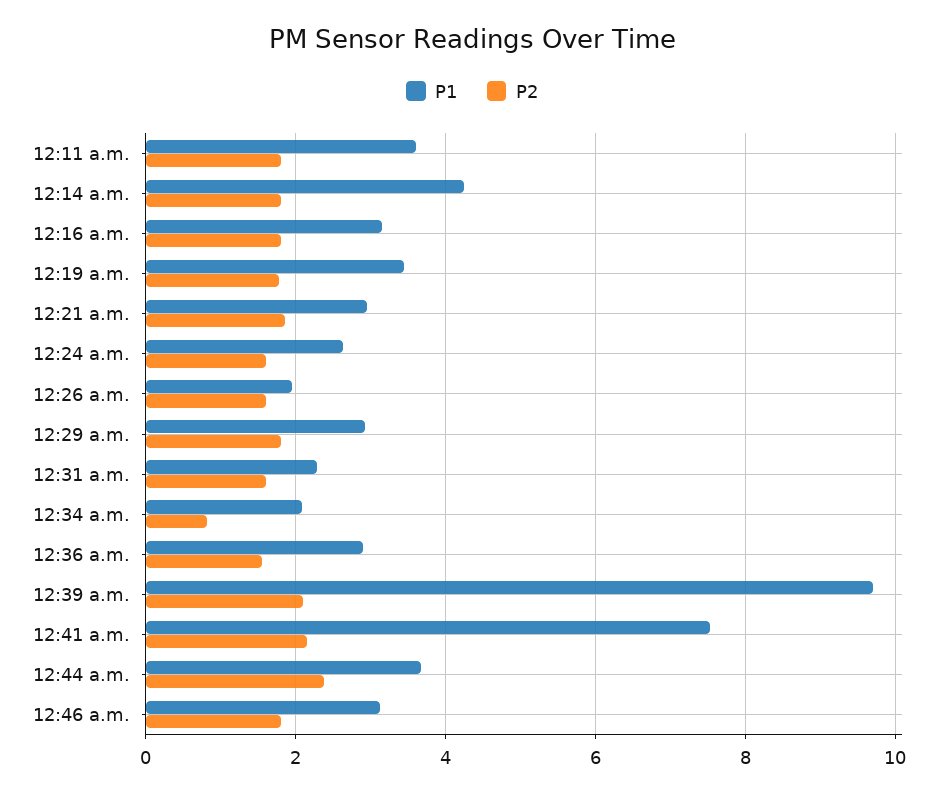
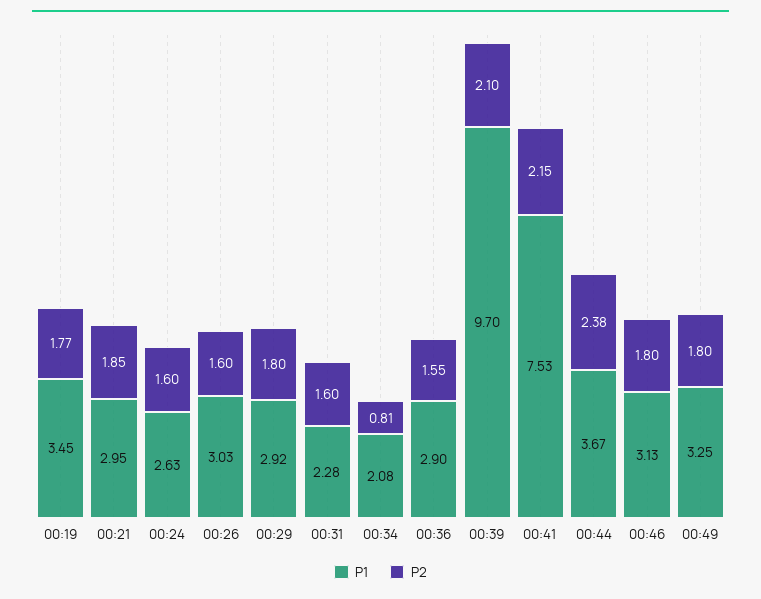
P1, 12:11 a.m.: 3.6 -> none
P2, 12:11 a.m.: 1.8 -> none
P1, 12:14 a.m.: 4.2 -> none
P2, 12:14 a.m.: 1.8 -> none
P1, 12:16 a.m.: 3.2 -> none
P2, 12:16 a.m.: 1.8 -> none
P1, 12:26 a.m.: 2 -> 3.03
P1, 00:49: none -> 3.25
P2, 00:49: none -> 1.8

